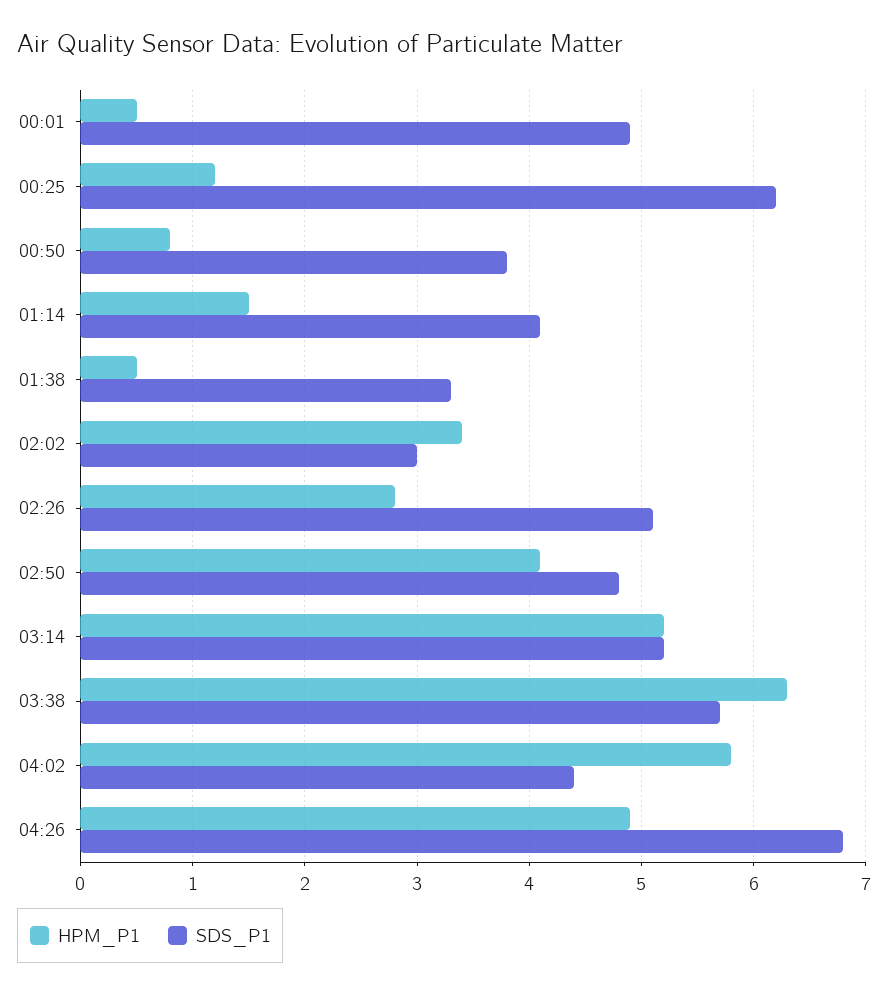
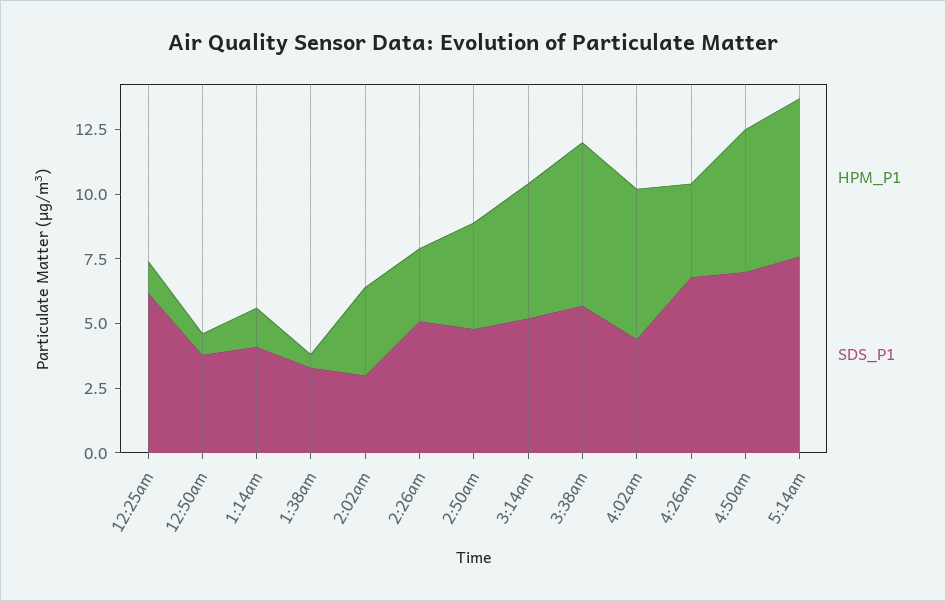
HPM_P1, 00:01: 0.5 -> none
SDS_P1, 00:01: 4.9 -> none
HPM_P1, 04:26: 4.9 -> 3.5
HPM_P1, 4:50am: none -> 5.5
SDS_P1, 4:50am: none -> 7
HPM_P1, 5:14am: none -> 6
SDS_P1, 5:14am: none -> 7.5

